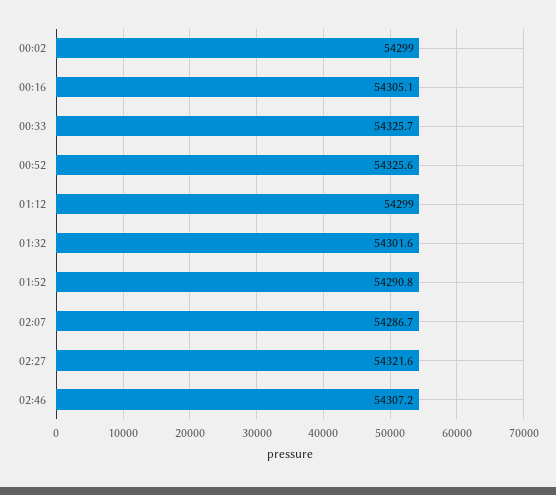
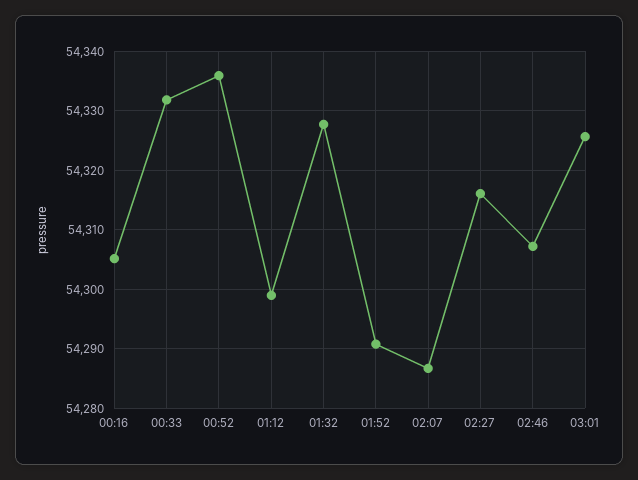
00:02: 54299 -> none
00:33: 54325.7 -> 54332
00:52: 54325.6 -> 54336
01:32: 54301.6 -> 54328
02:27: 54321.6 -> 54316
03:01: none -> 54326

